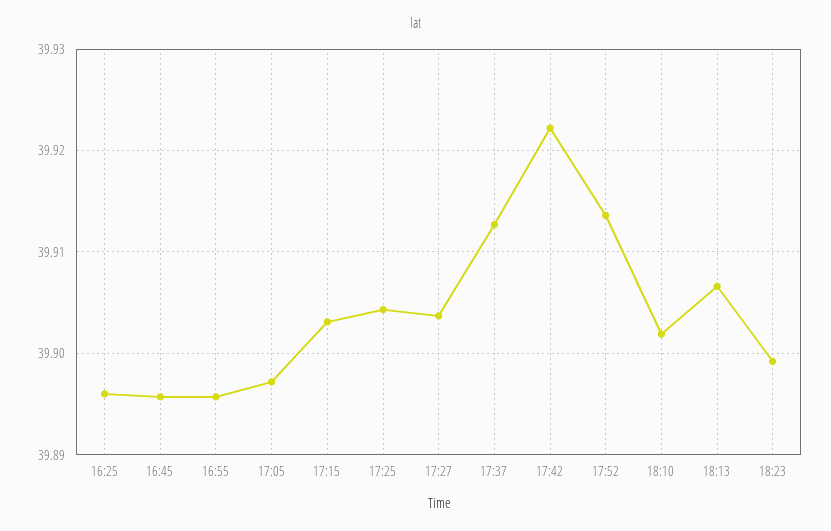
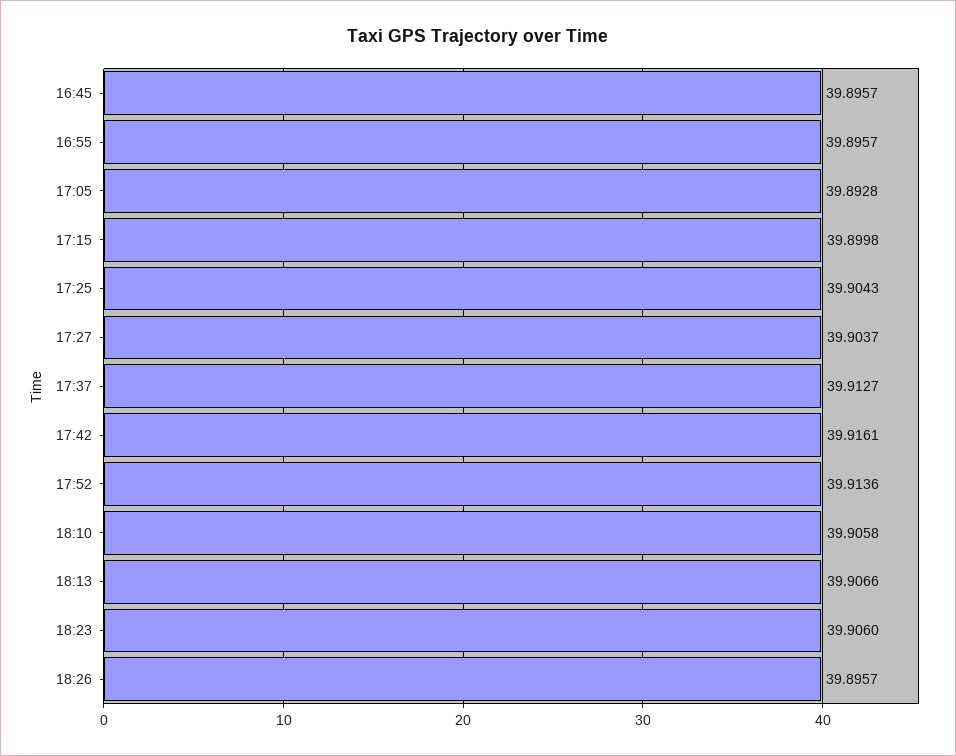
16:25: 39.896 -> none
17:05: 39.897 -> 39.8928
17:15: 39.903 -> 39.8998
17:42: 39.922 -> 39.9161
18:10: 39.902 -> 39.9058
18:23: 39.899 -> 39.906
18:26: none -> 39.8957

